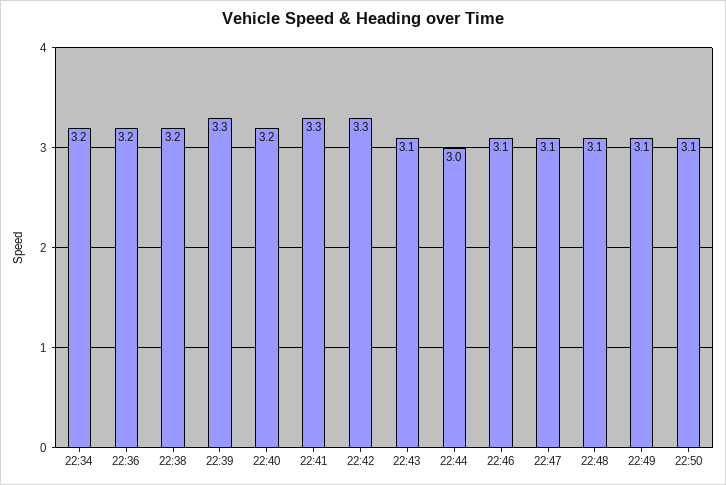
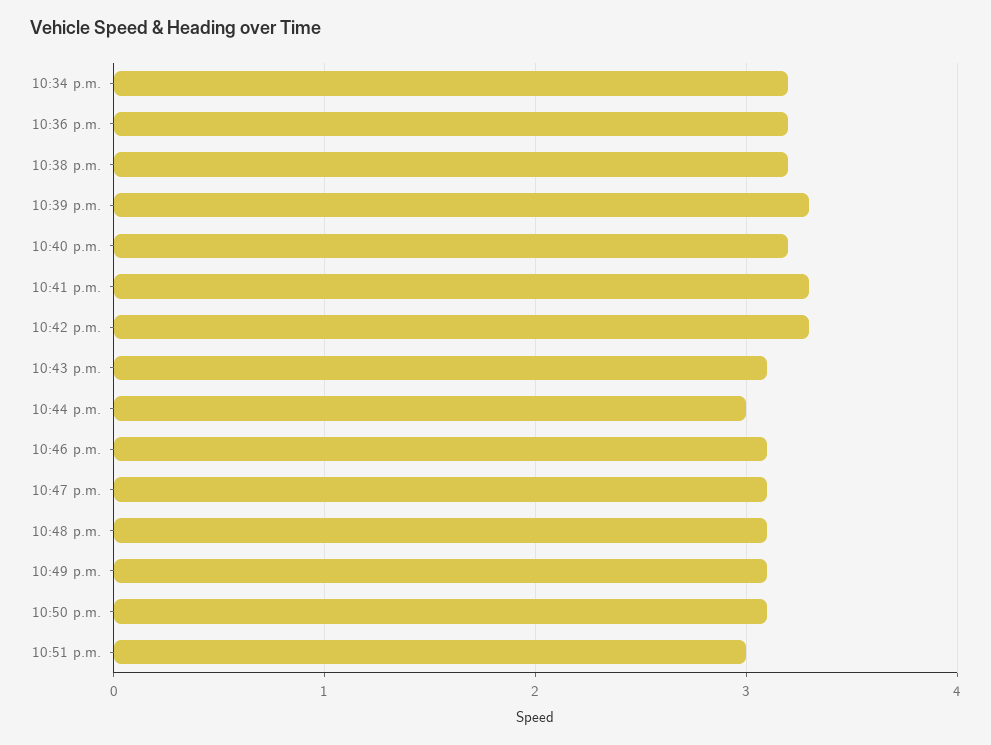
10:51 p.m.: none -> 3

